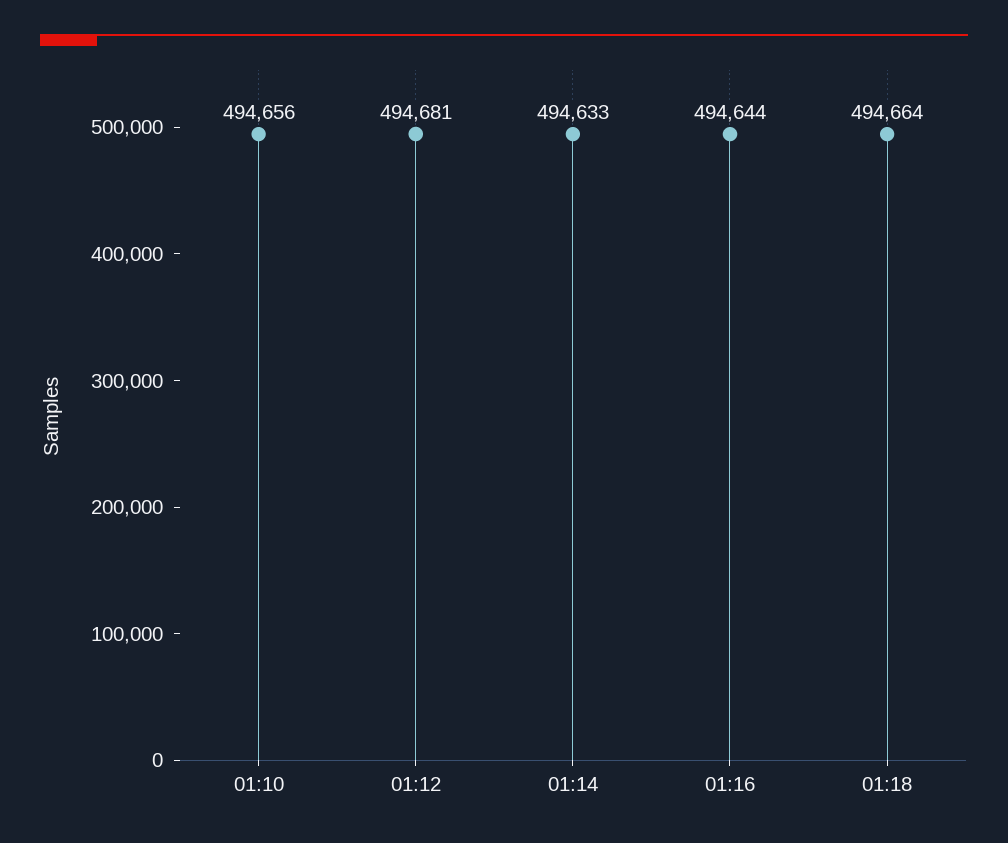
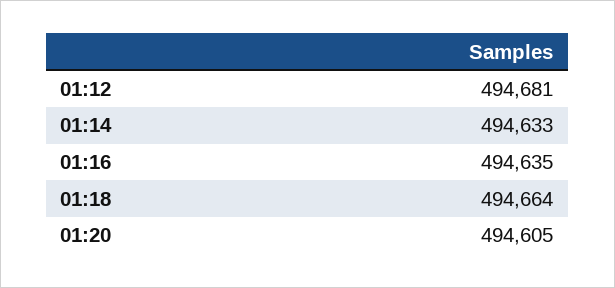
01:10: 494656 -> none
01:16: 494644 -> 494635
01:20: none -> 494605

